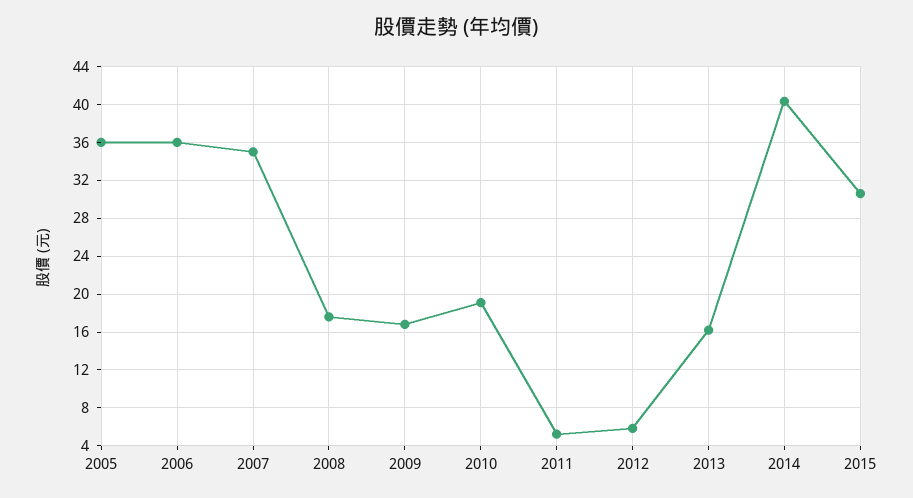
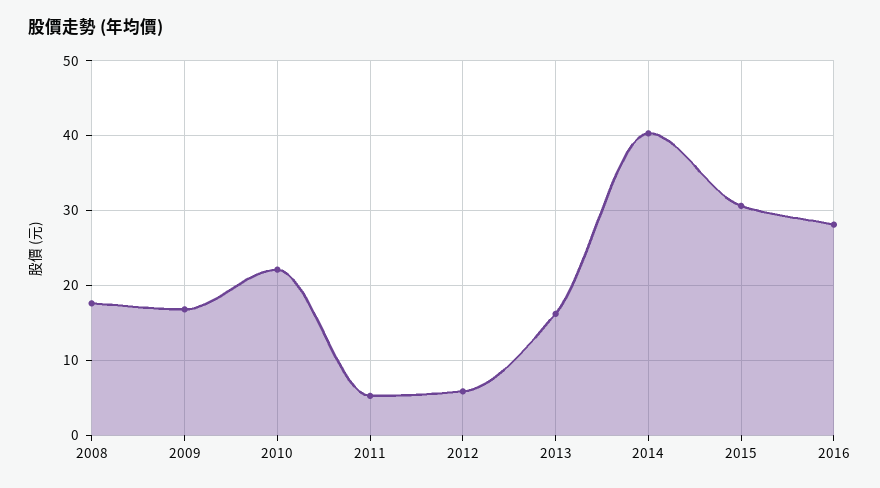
2005: 36 -> none
2006: 36 -> none
2007: 35 -> none
2010: 19 -> 22
2016: none -> 28

